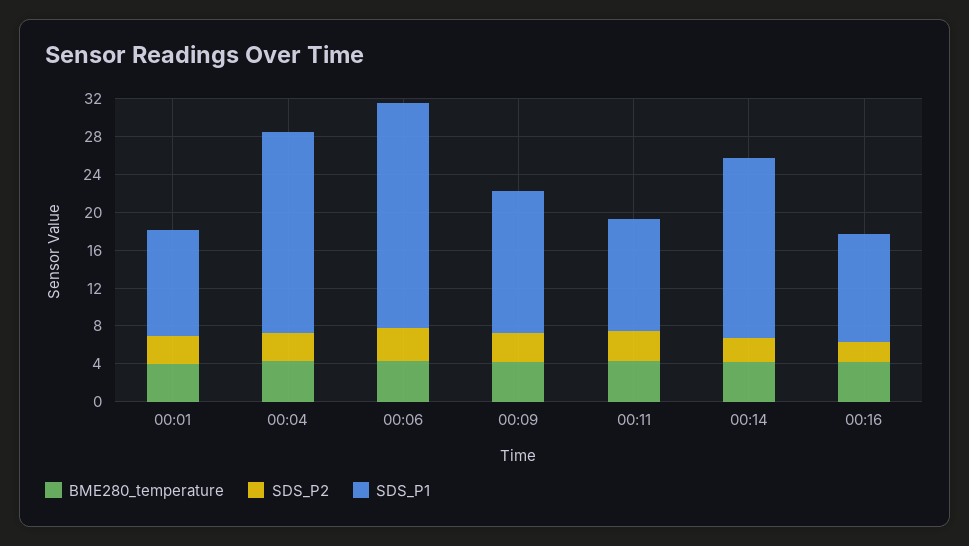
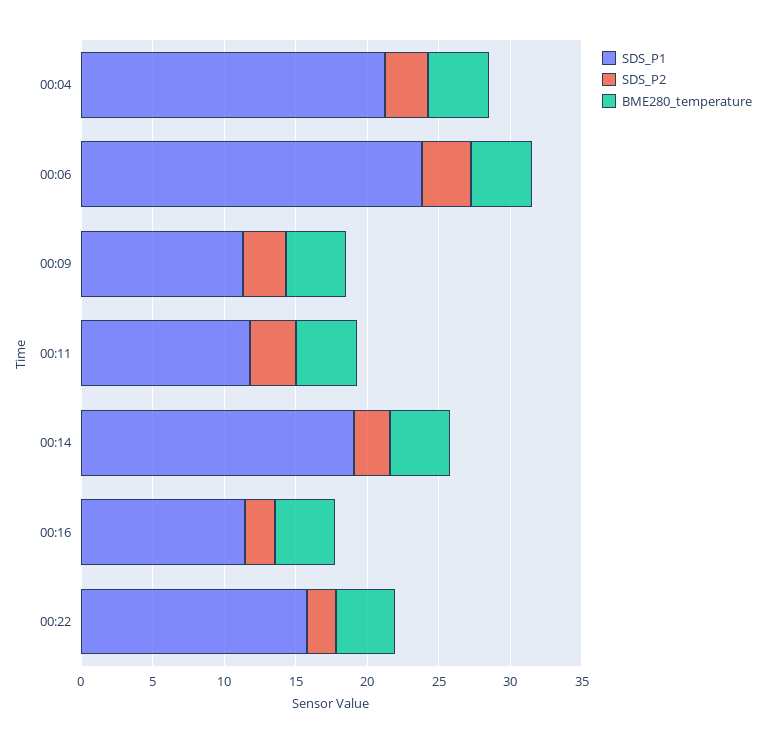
BME280_temperature, 00:01: 4 -> none
SDS_P2, 00:01: 3 -> none
SDS_P1, 00:01: 11 -> none
SDS_P1, 00:09: 15 -> 11
SDS_P1, 00:22: none -> 16
SDS_P2, 00:22: none -> 2
BME280_temperature, 00:22: none -> 4

